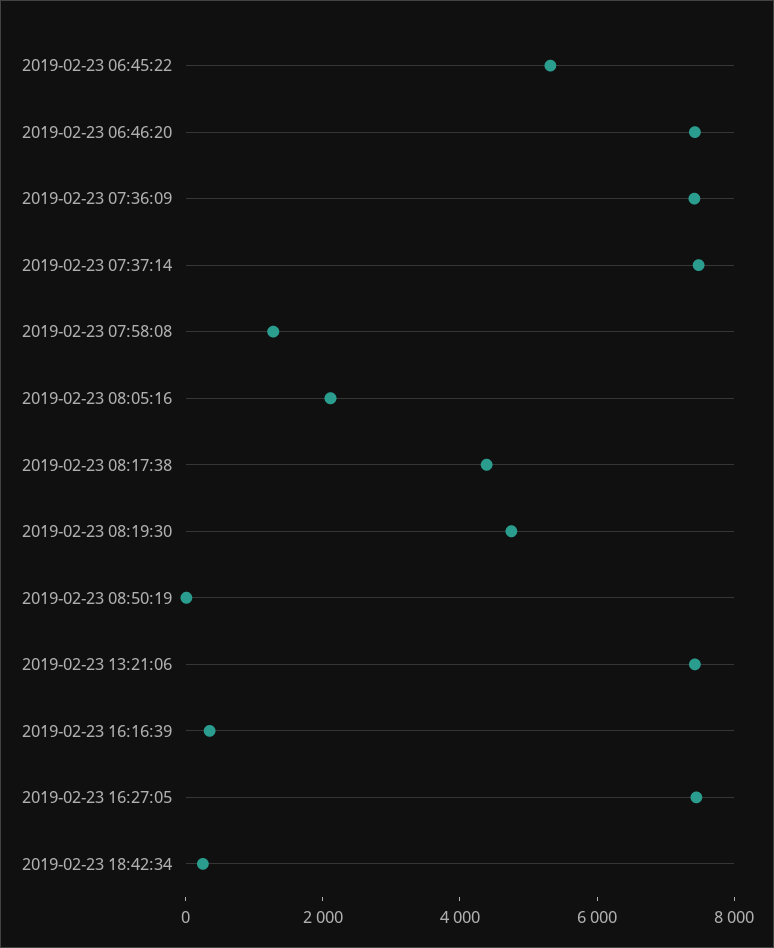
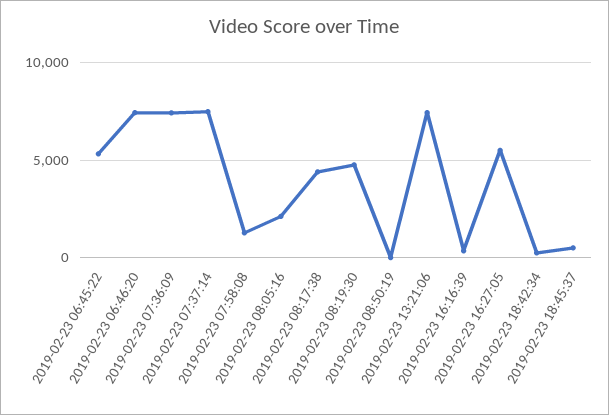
2019-02-23 16:27:05: 7500 -> 5500
2019-02-23 18:45:37: none -> 500

